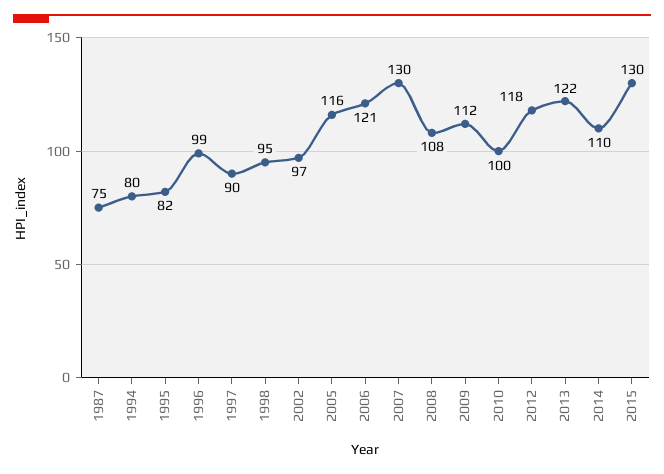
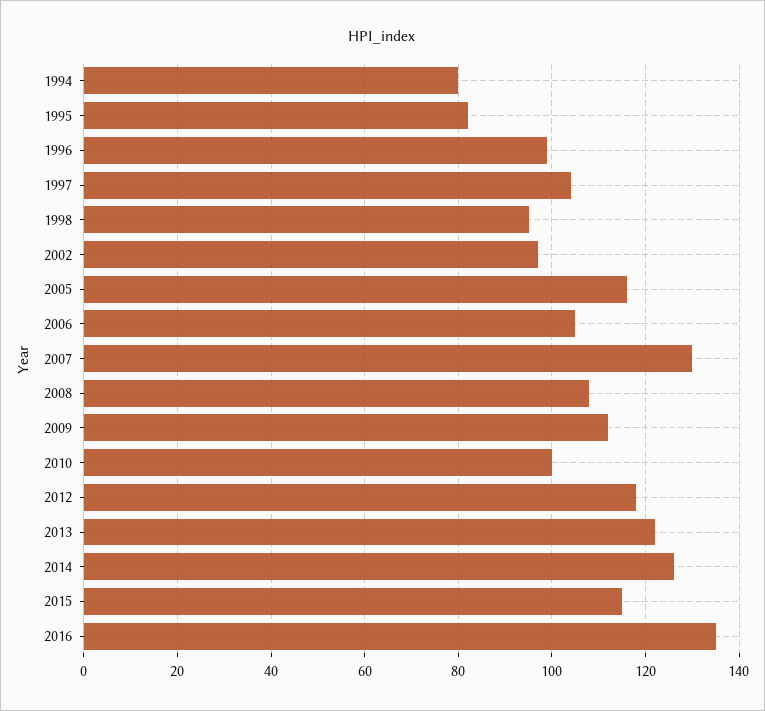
1987: 75 -> none
1997: 90 -> 105
2006: 121 -> 105
2014: 110 -> 125
2015: 130 -> 115
2016: none -> 135

